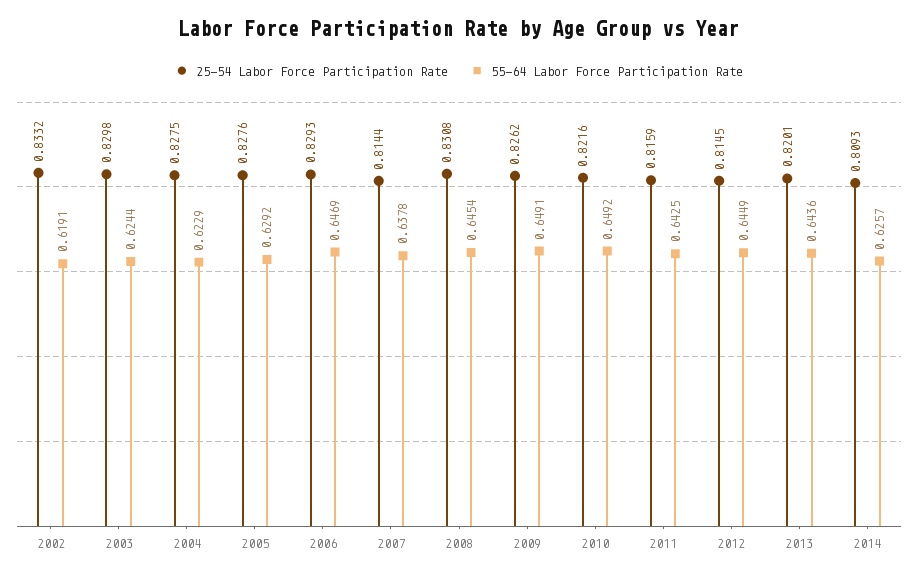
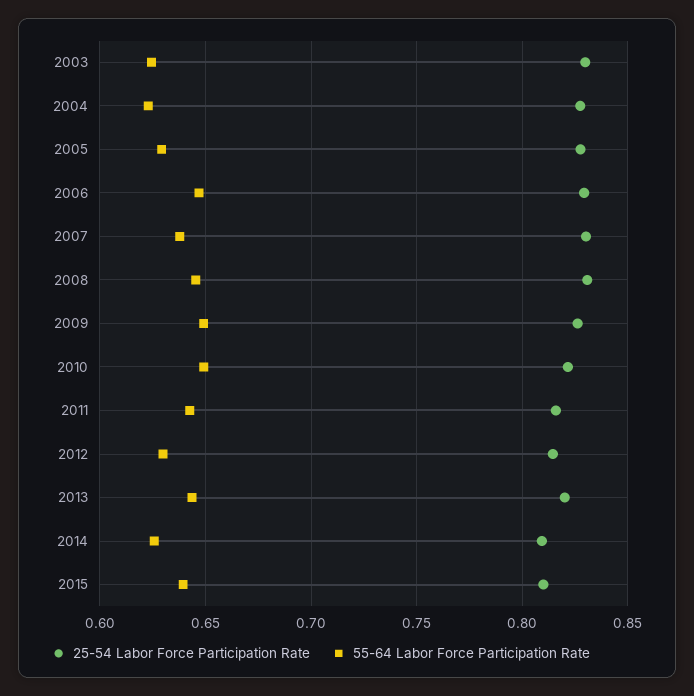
25-54 Labor Force Participation Rate, 2002: 0.8332 -> none
55-64 Labor Force Participation Rate, 2002: 0.6191 -> none
25-54 Labor Force Participation Rate, 2007: 0.8144 -> 0.83
55-64 Labor Force Participation Rate, 2012: 0.6449 -> 0.63
25-54 Labor Force Participation Rate, 2015: none -> 0.81
55-64 Labor Force Participation Rate, 2015: none -> 0.64

